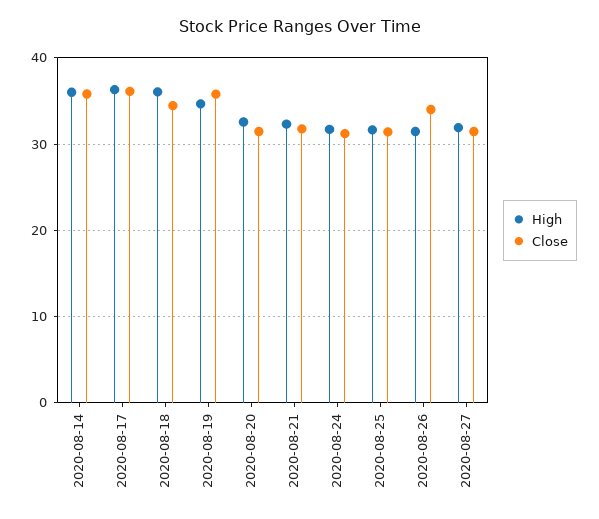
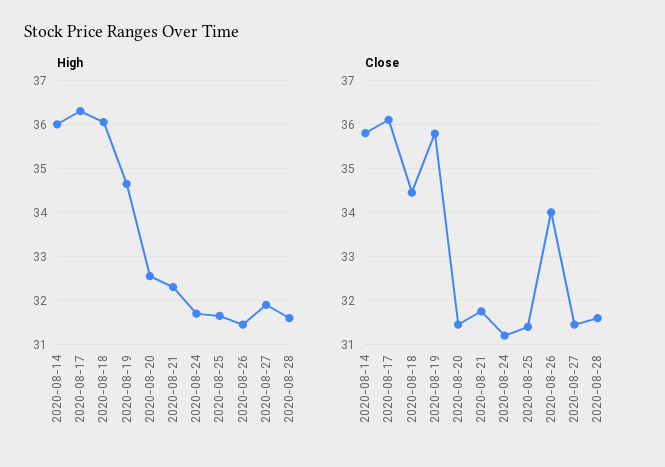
High, 2020-08-28: none -> 31.6
Close, 2020-08-28: none -> 31.6

